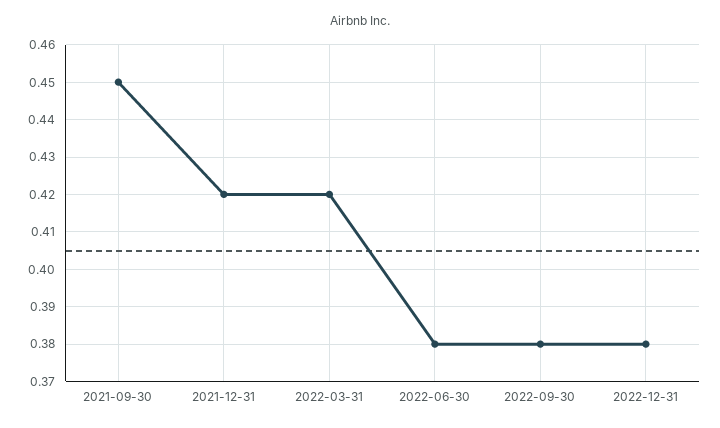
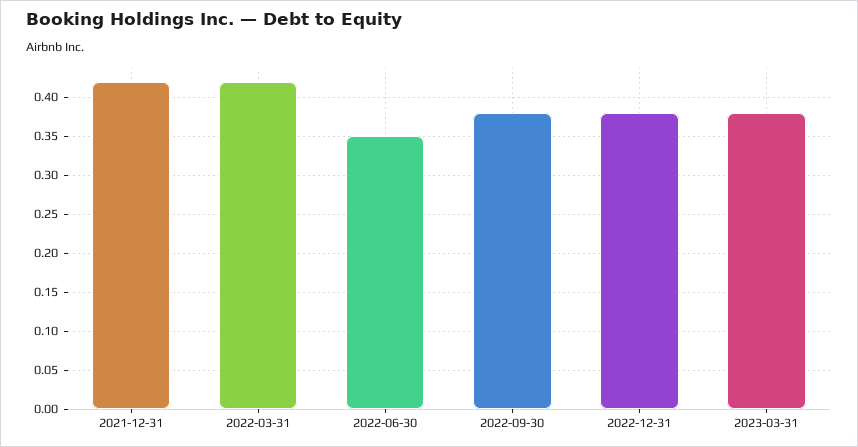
2021-09-30: 0.45 -> none
2022-06-30: 0.38 -> 0.35
2023-03-31: none -> 0.38

